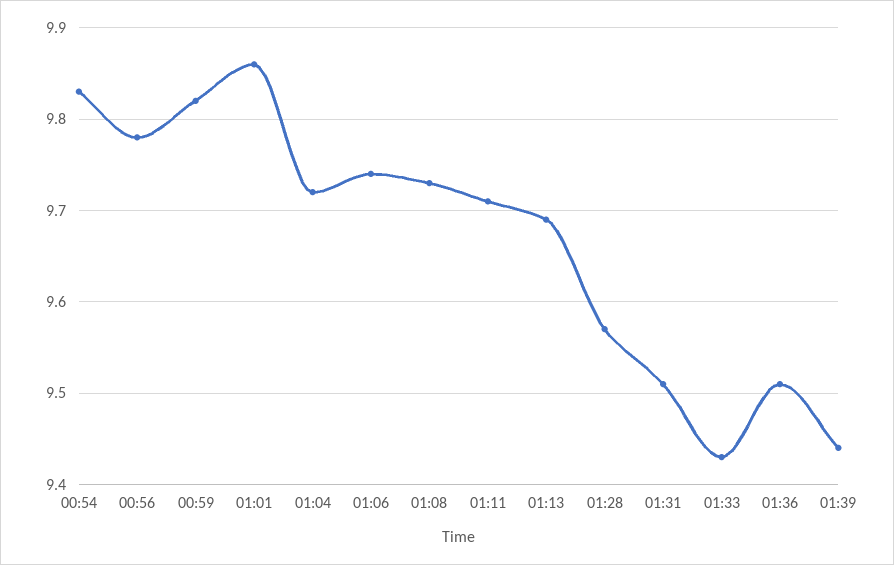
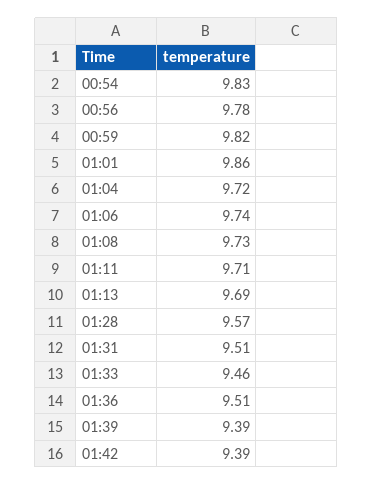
01:33: 9.43 -> 9.46
01:39: 9.44 -> 9.39
01:42: none -> 9.39

